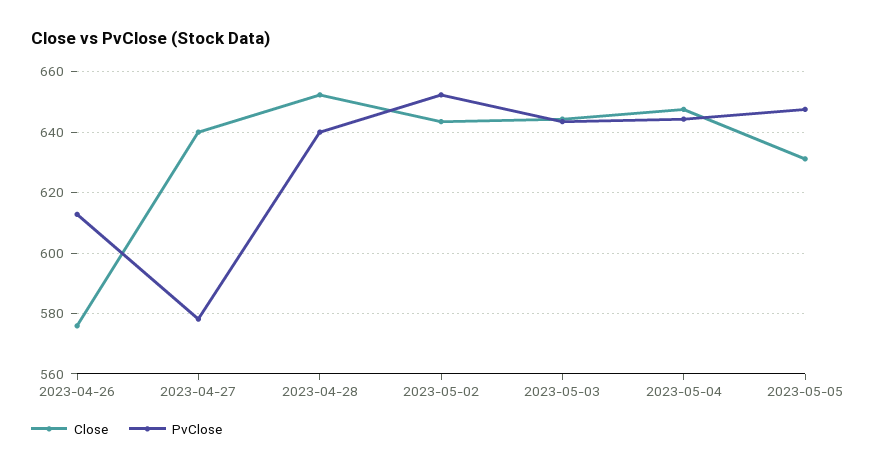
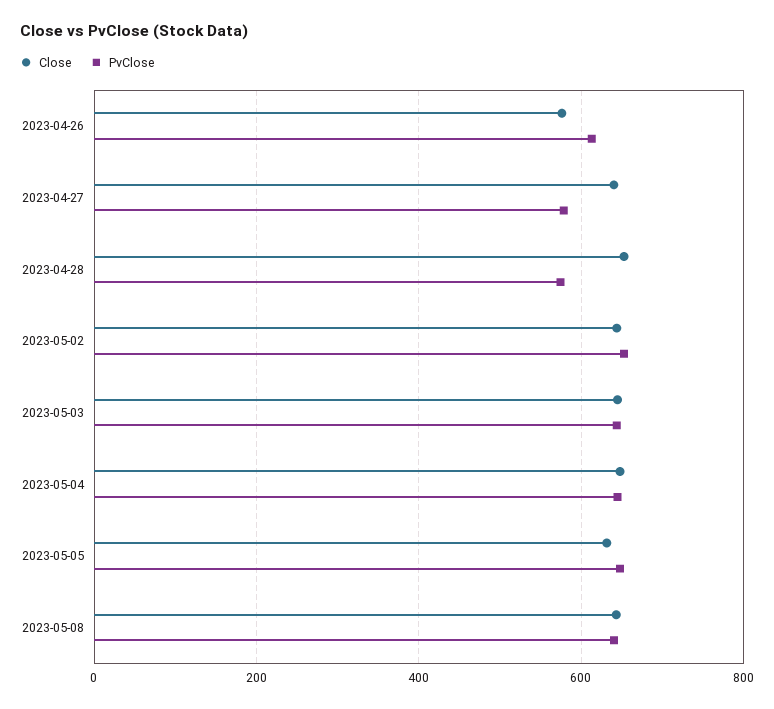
PvClose, 2023-04-28: 640 -> 580
Close, 2023-05-08: none -> 640
PvClose, 2023-05-08: none -> 640

